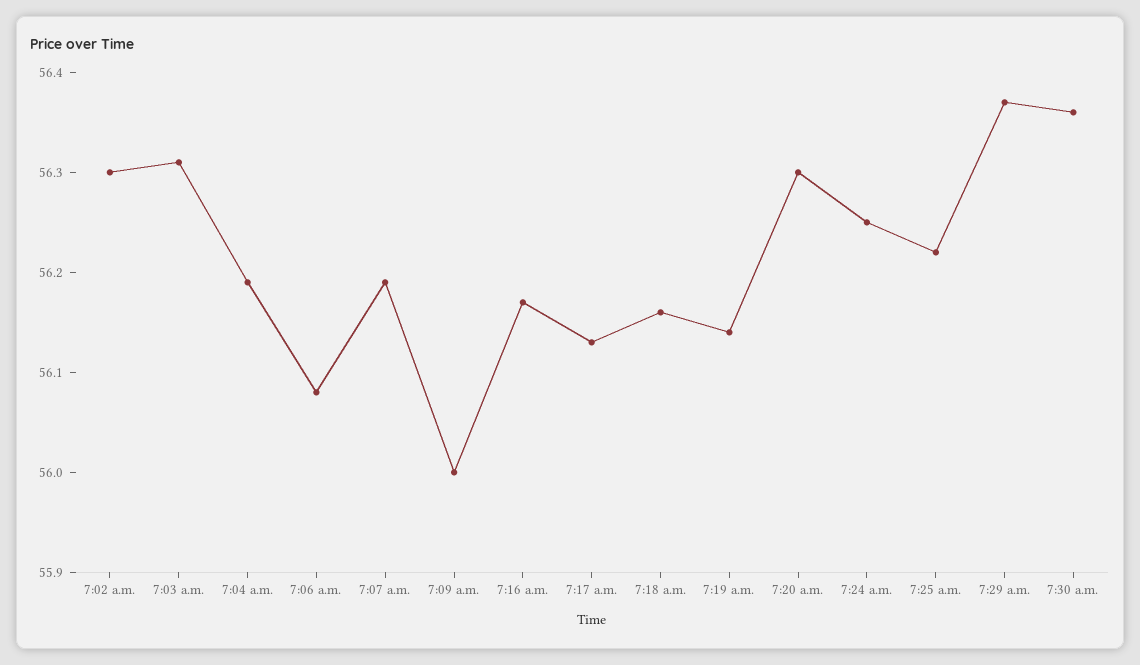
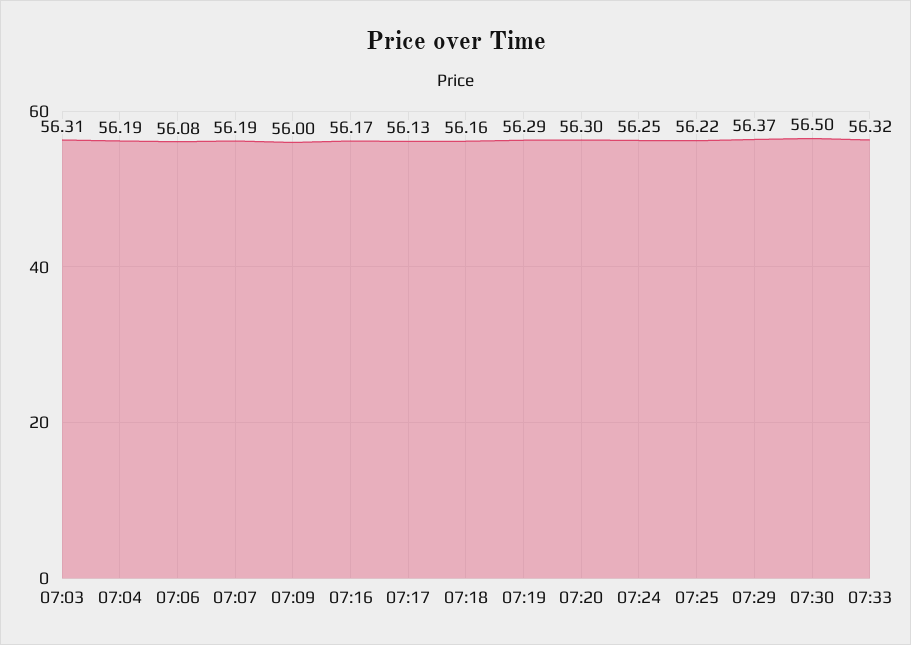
7:02 a.m.: 56.3 -> none
7:19 a.m.: 56.14 -> 56.29
7:30 a.m.: 56.36 -> 56.5
07:33: none -> 56.32

